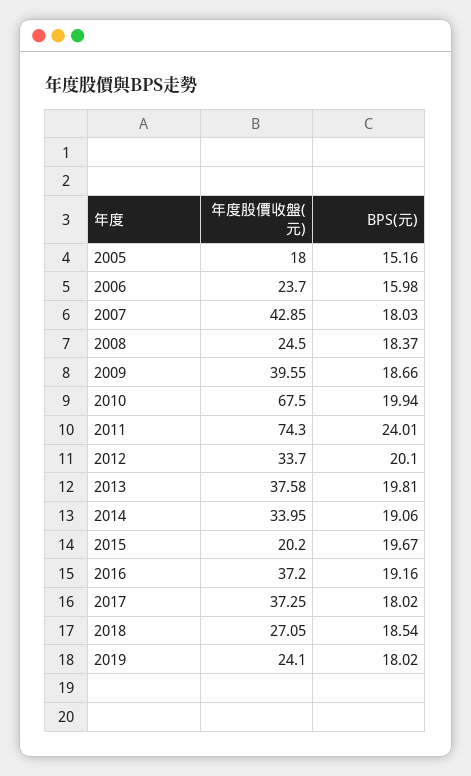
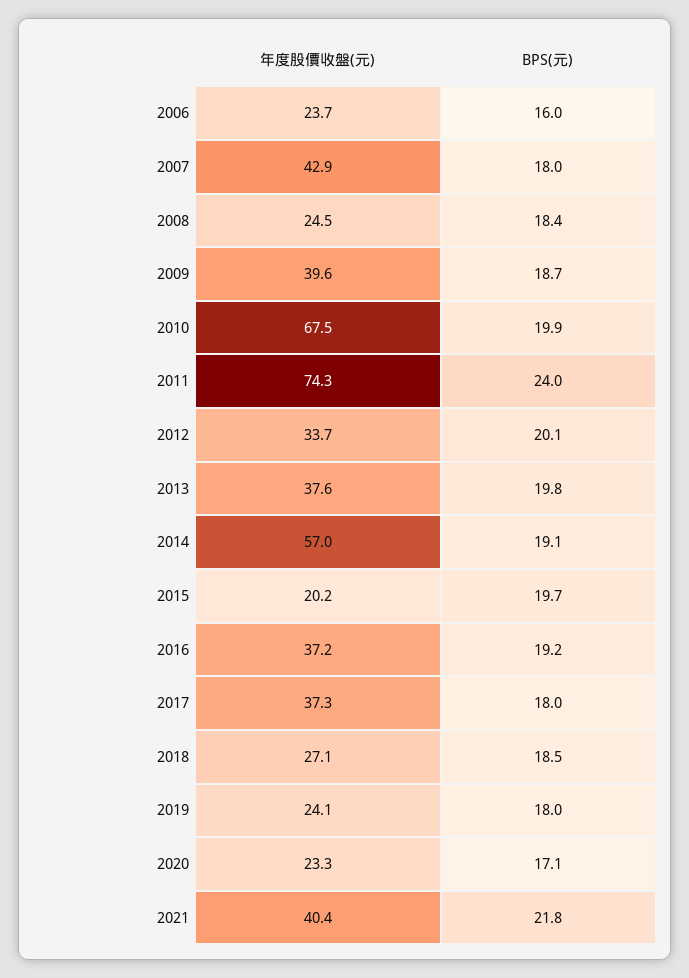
年度股價收盤(元), 2005: 18 -> none
BPS(元), 2005: 15.16 -> none
年度股價收盤(元), 2014: 33.95 -> 57
年度股價收盤(元), 2020: none -> 23.3
BPS(元), 2020: none -> 17.1
年度股價收盤(元), 2021: none -> 40.4
BPS(元), 2021: none -> 21.8

